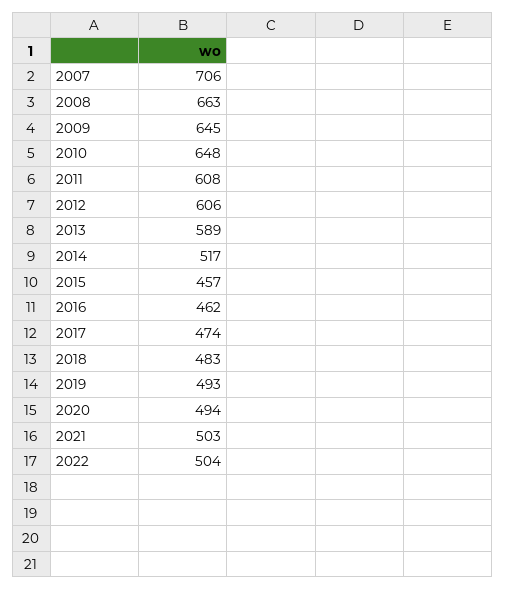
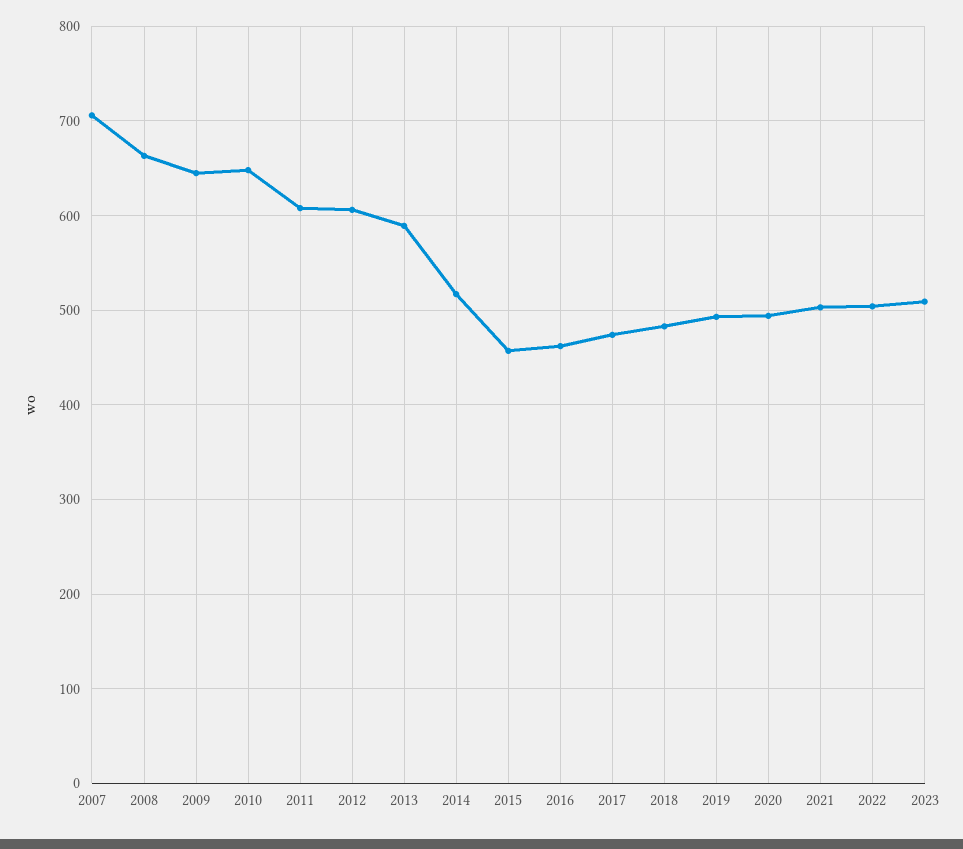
2023: none -> 510

